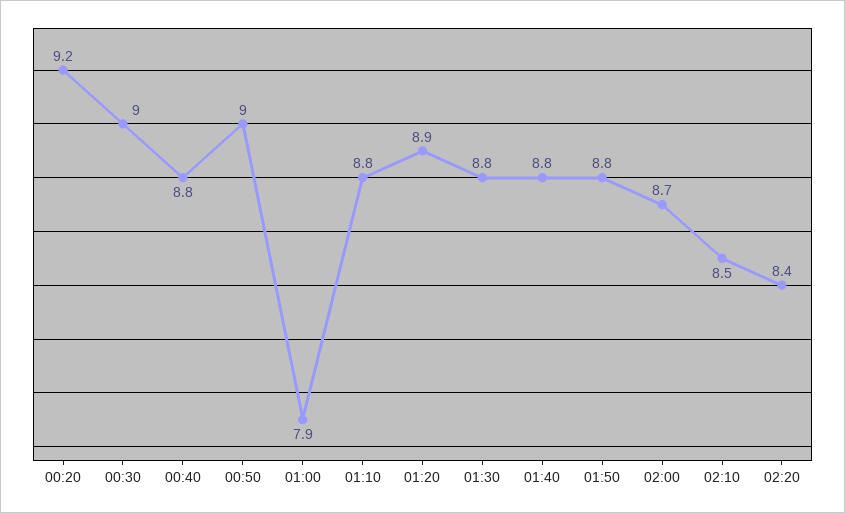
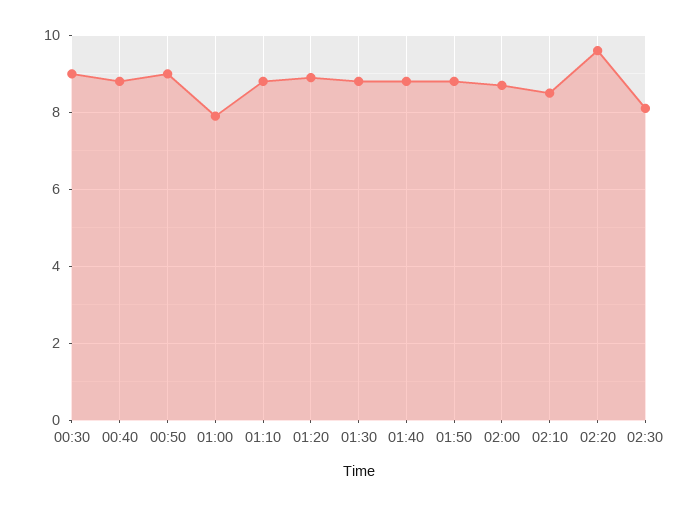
00:20: 9.2 -> none
02:20: 8.4 -> 9.5
02:30: none -> 8

